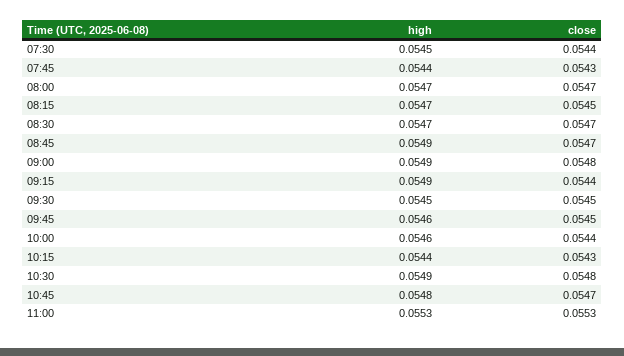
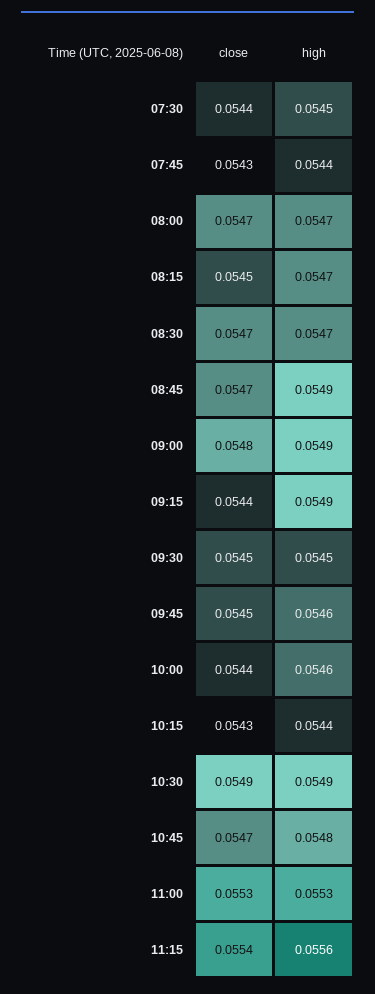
close, 10:30: 0.0548 -> 0.0549
close, 11:15: none -> 0.0554
high, 11:15: none -> 0.0556

